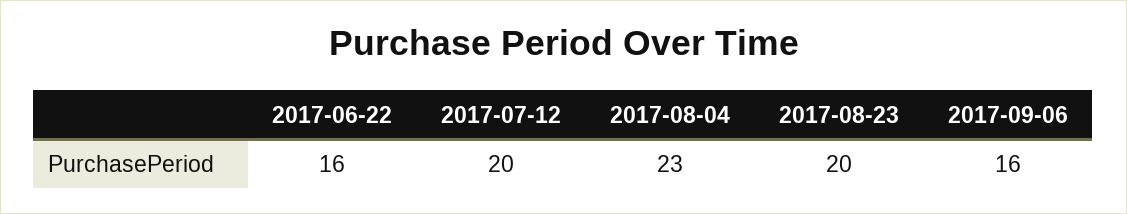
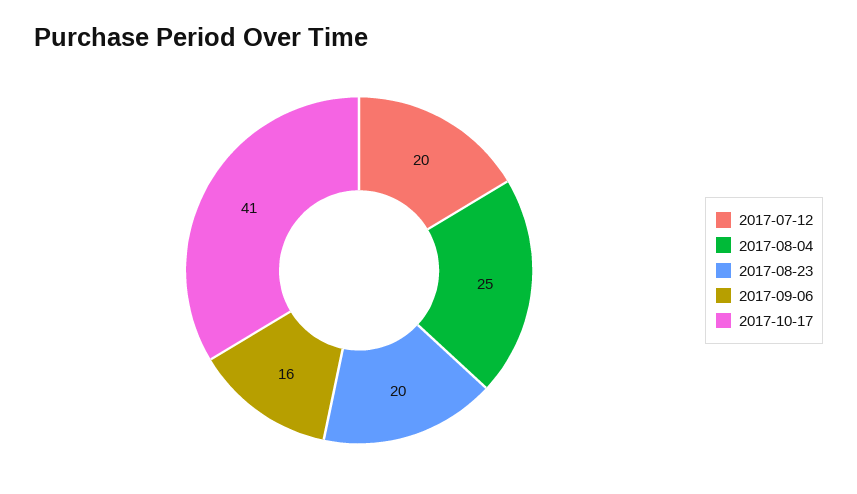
2017-06-22: 16 -> none
2017-08-04: 23 -> 25
2017-10-17: none -> 41

